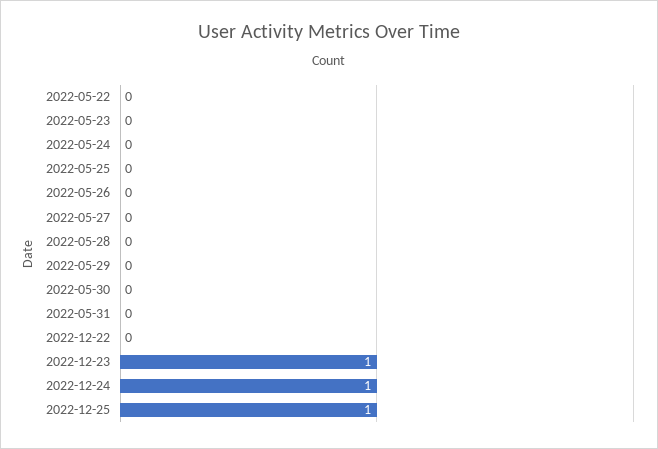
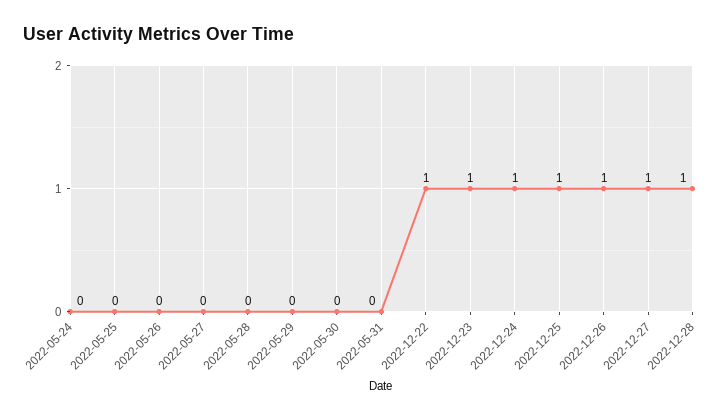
2022-05-22: 0 -> none
2022-05-23: 0 -> none
2022-12-22: 0 -> 1
2022-12-26: none -> 1
2022-12-27: none -> 1
2022-12-28: none -> 1

